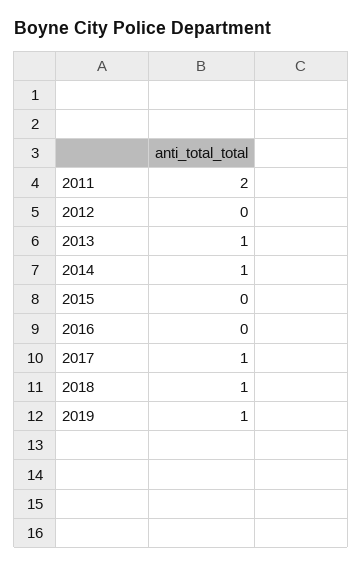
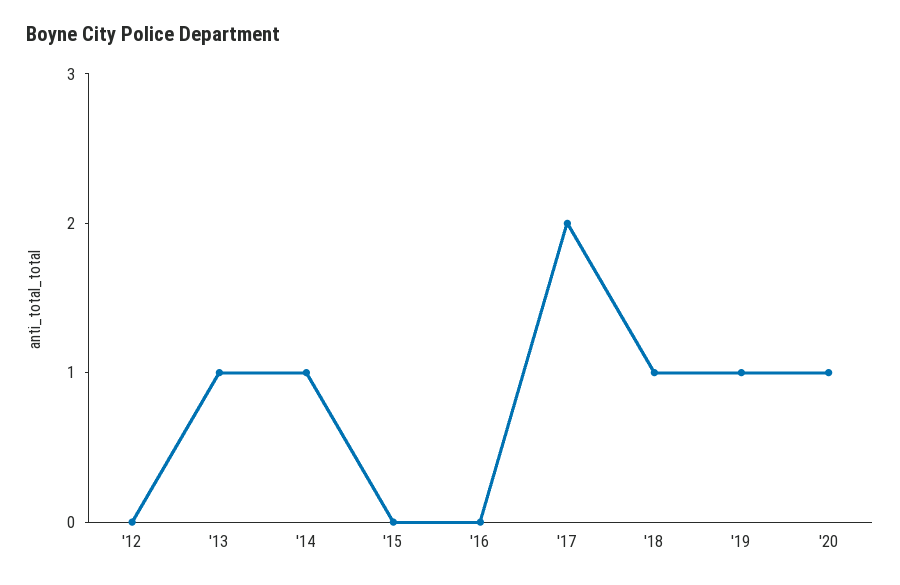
2011: 2 -> none
2017: 1 -> 2
'20: none -> 1

